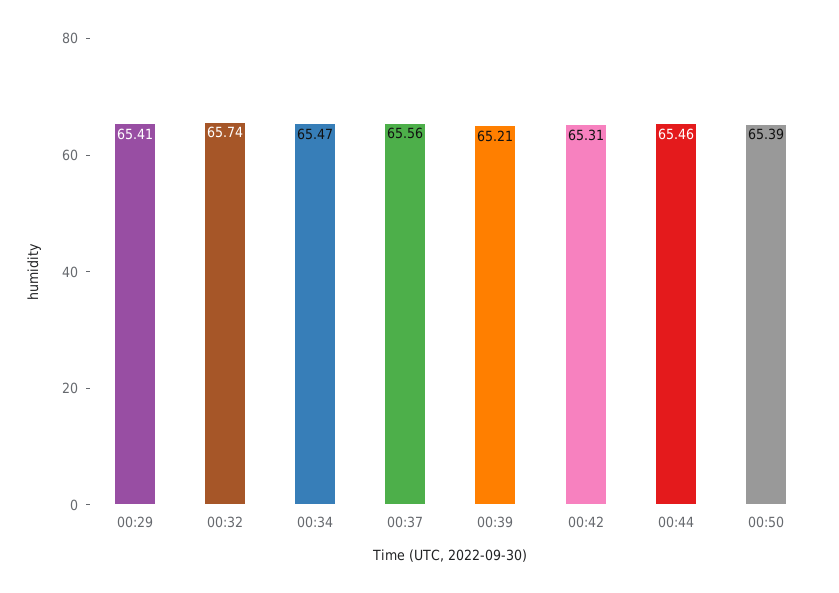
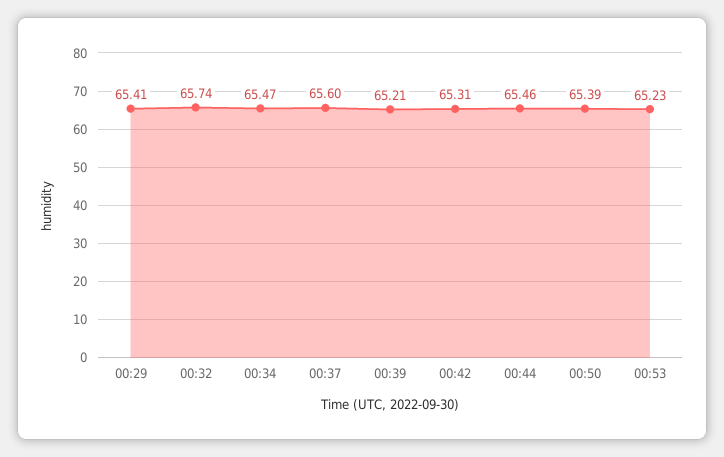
00:37: 65.56 -> 65.6
00:53: none -> 65.23

